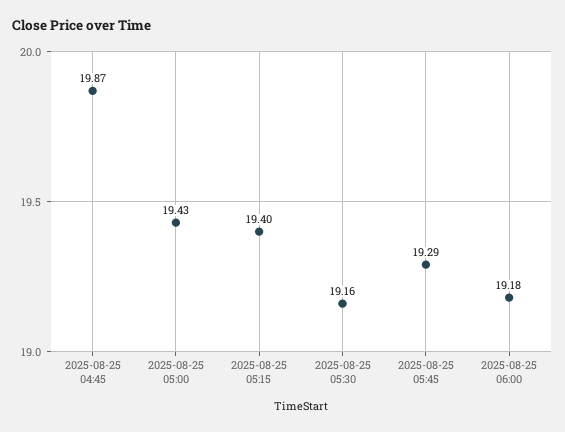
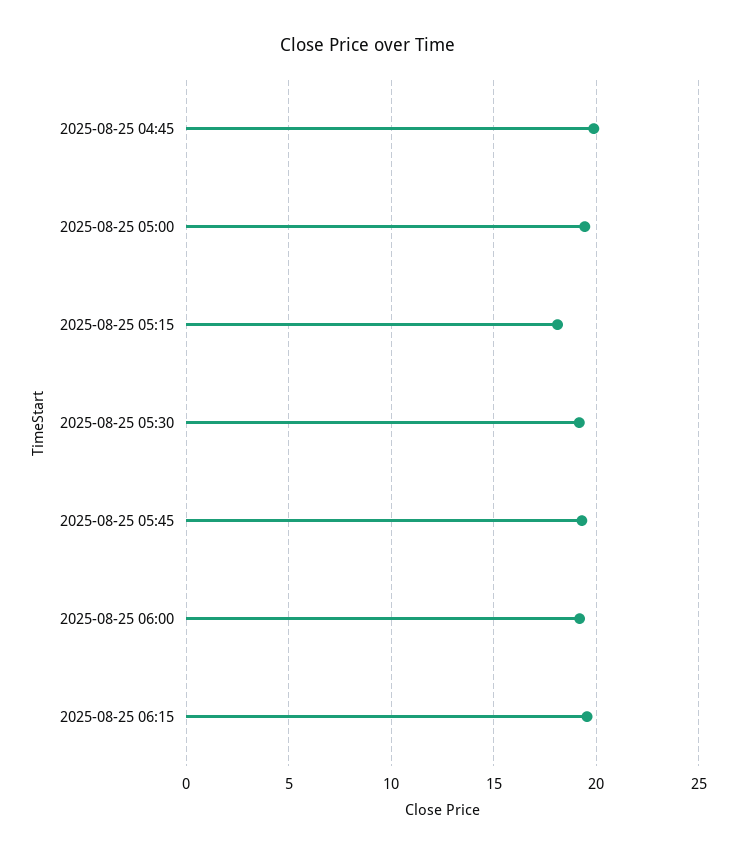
2025-08-25 05:15: 19.4 -> 18
2025-08-25 06:15: none -> 19.5

